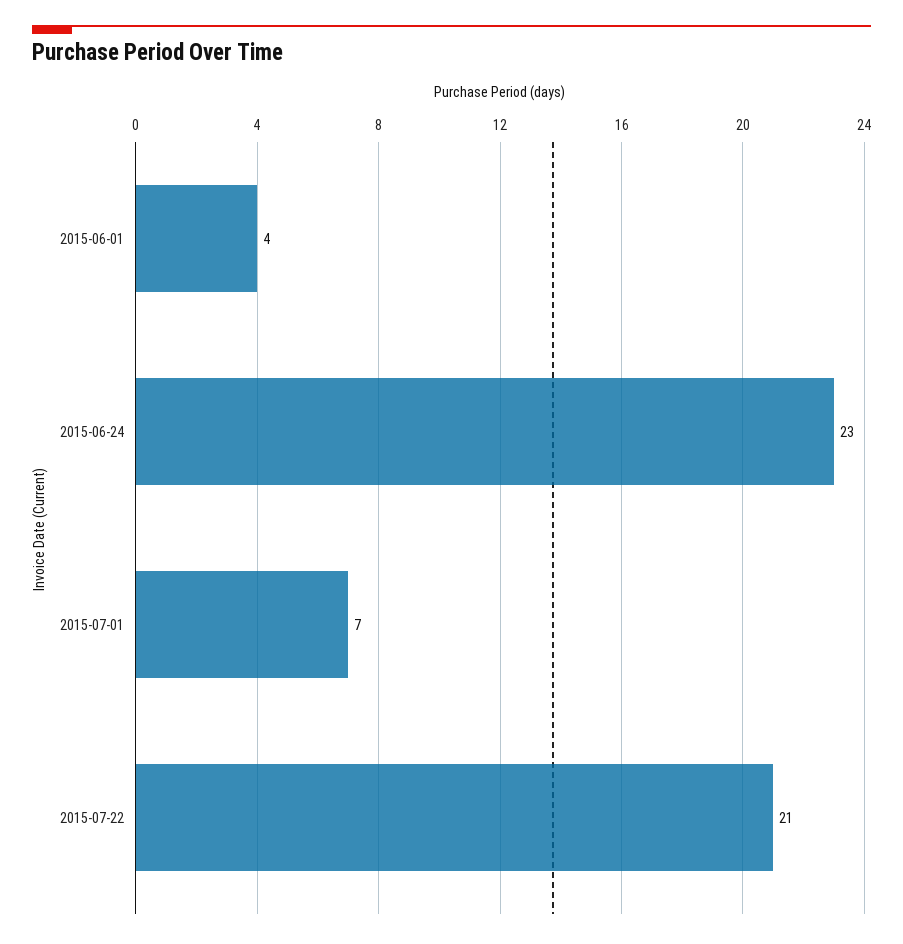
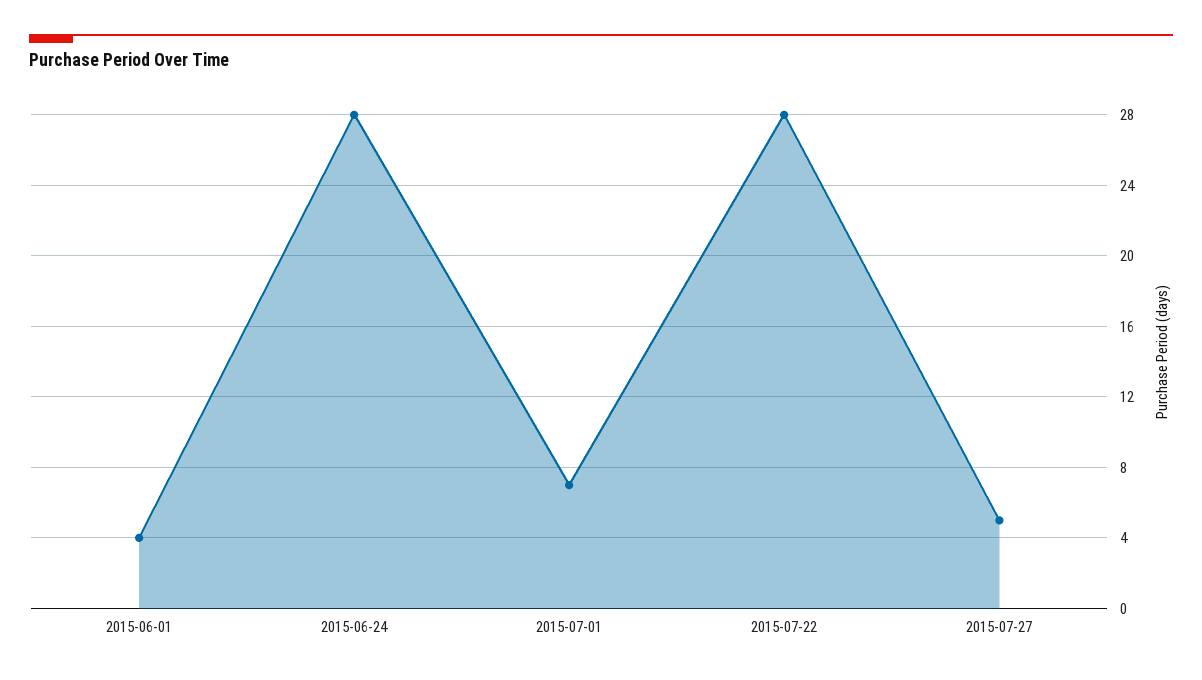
2015-06-24: 23 -> 28
2015-07-22: 21 -> 28
2015-07-27: none -> 5

